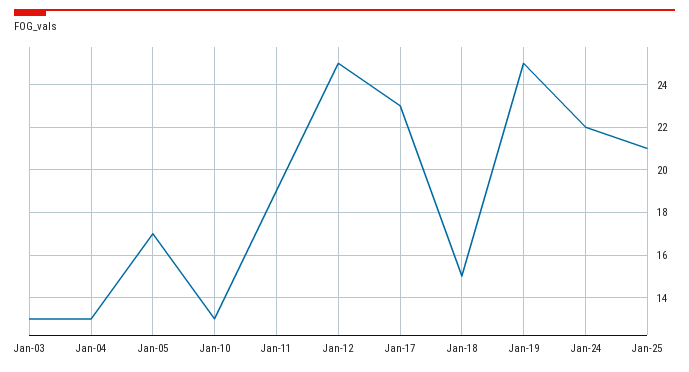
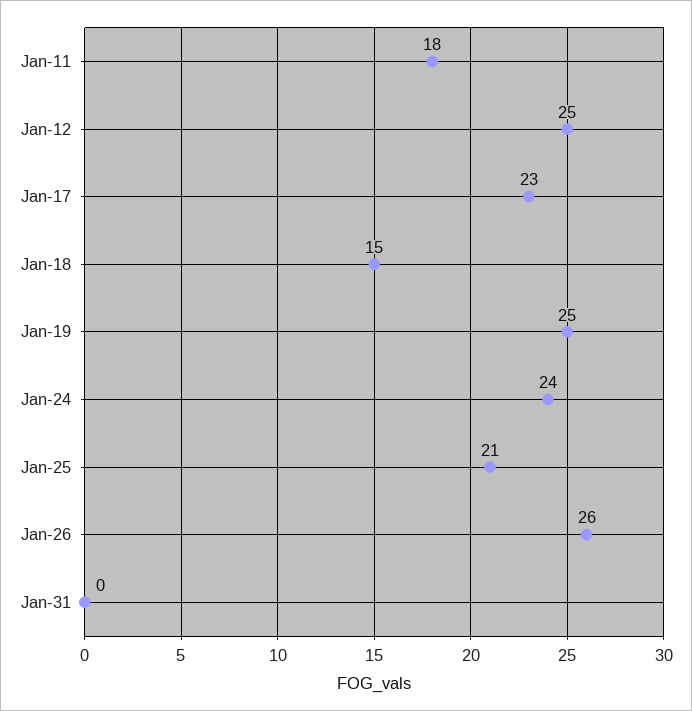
Jan-03: 13 -> none
Jan-04: 13 -> none
Jan-05: 17 -> none
Jan-10: 13 -> none
Jan-11: 19 -> 18
Jan-24: 22 -> 24
Jan-26: none -> 26
Jan-31: none -> 0

